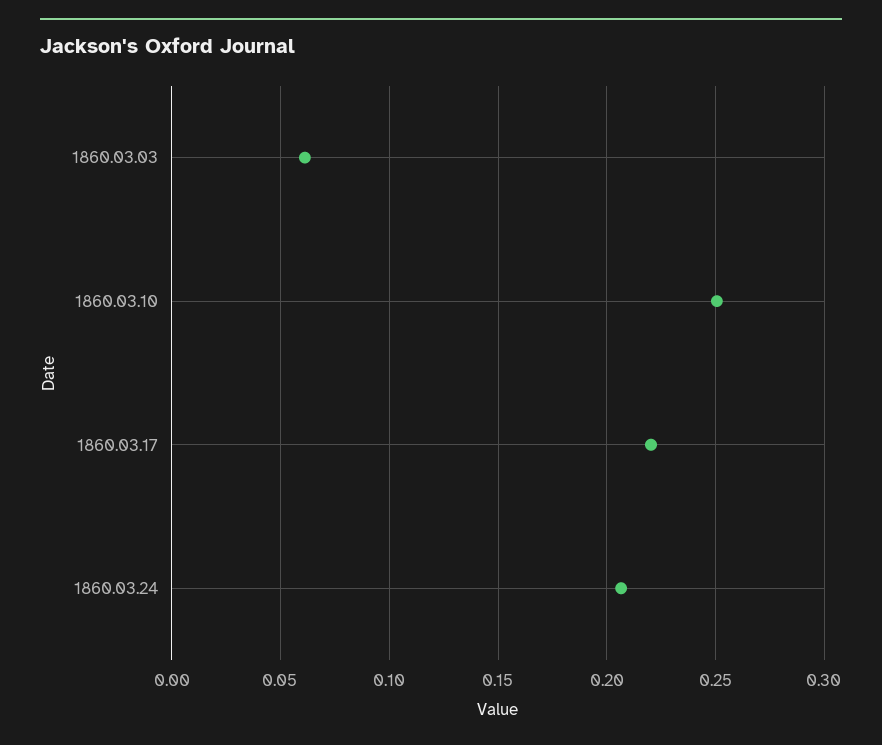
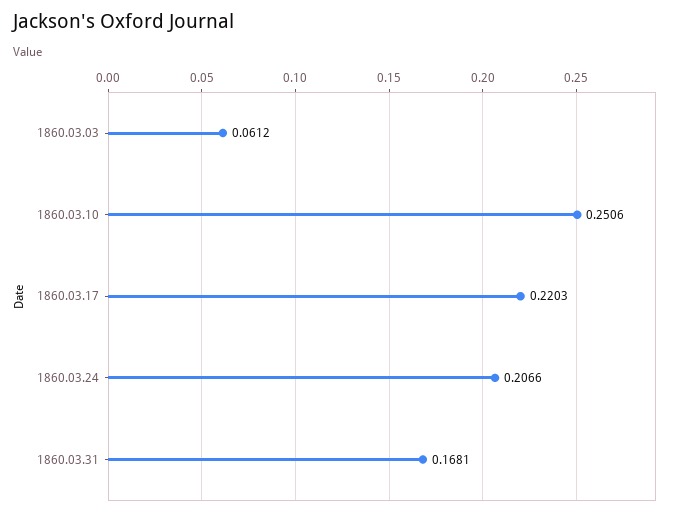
1860.03.31: none -> 0.1681

